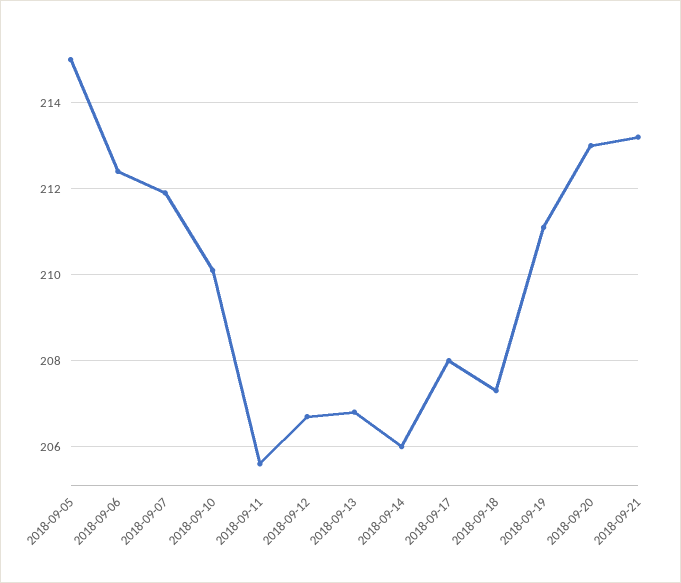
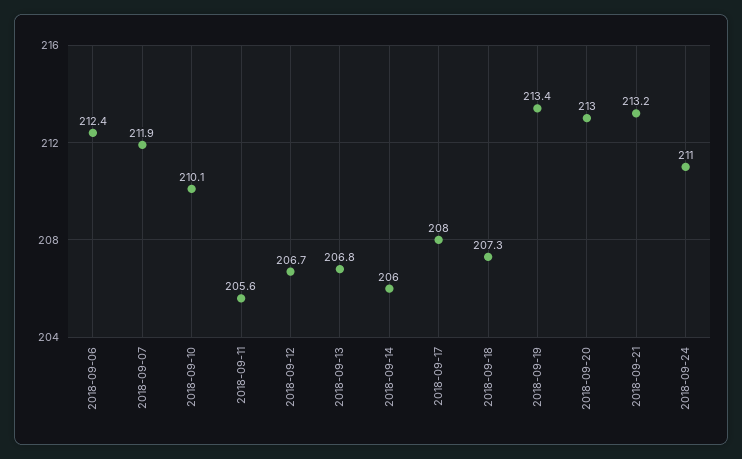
2018-09-05: 215 -> none
2018-09-19: 211 -> 213.4
2018-09-24: none -> 211

